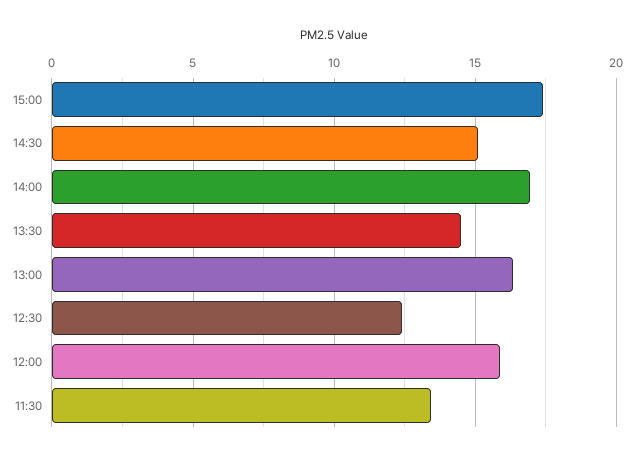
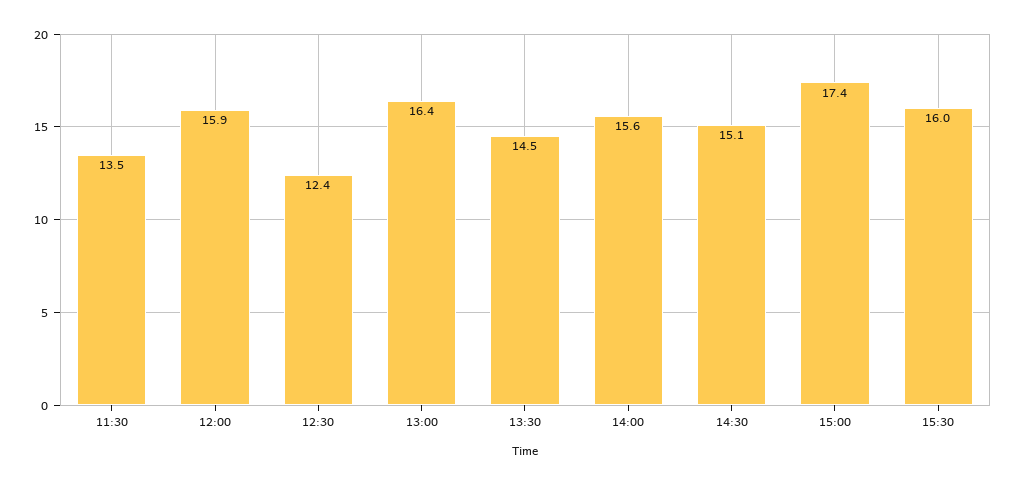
14:00: 17 -> 15.6
15:30: none -> 16

